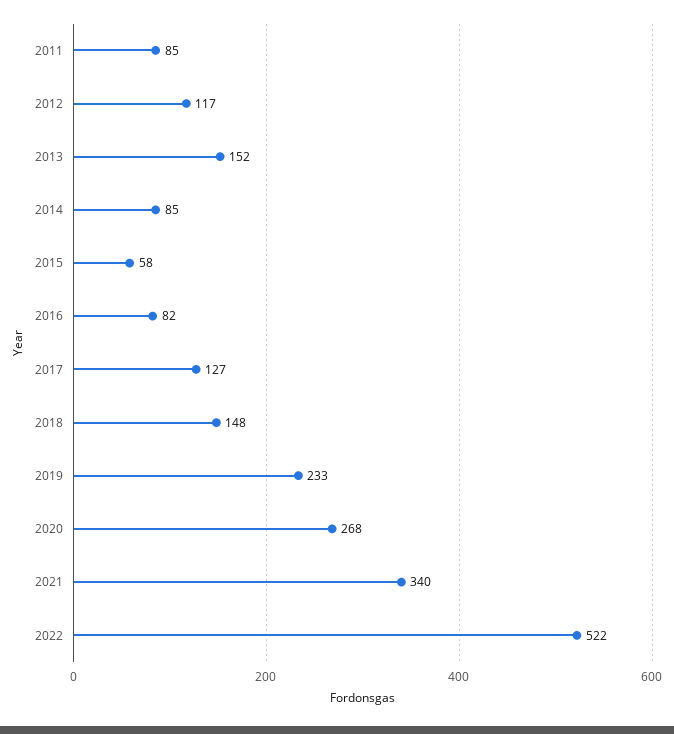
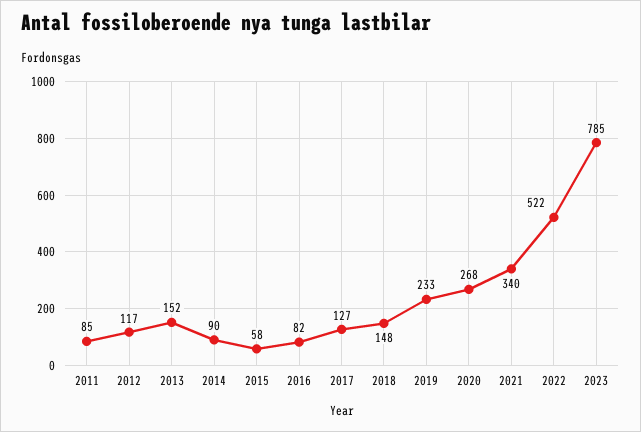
2014: 85 -> 90
2023: none -> 785

